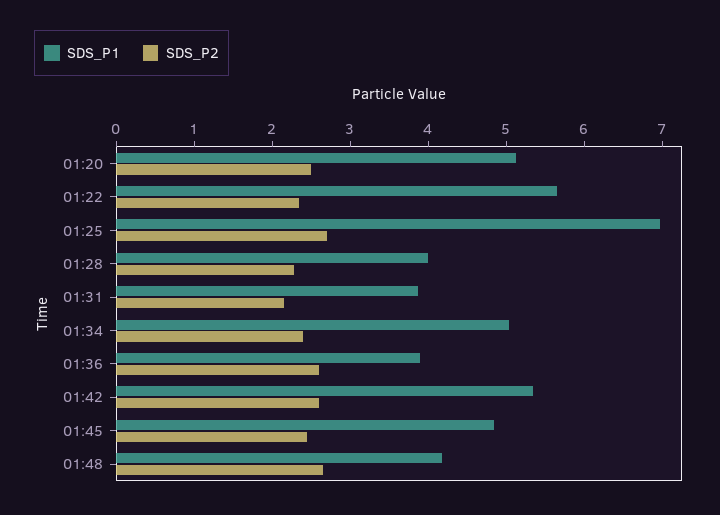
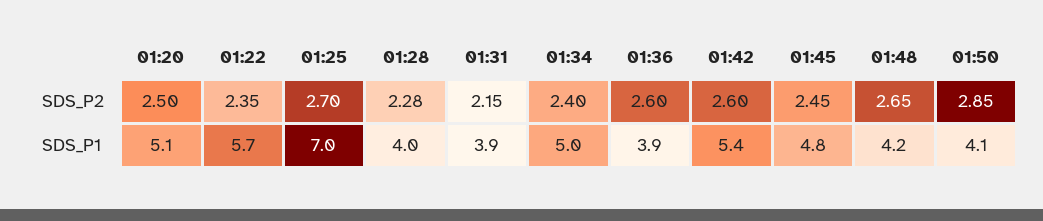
SDS_P2, 01:50: none -> 2.85
SDS_P1, 01:50: none -> 4.1

